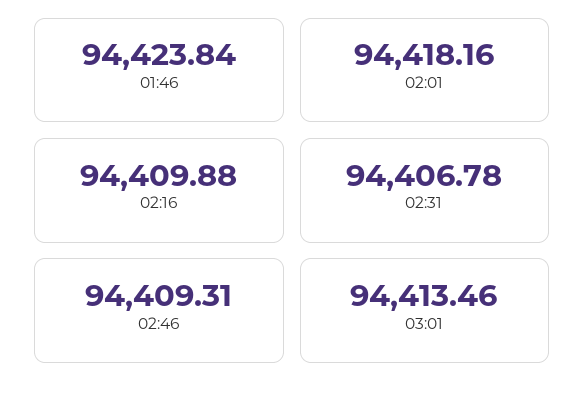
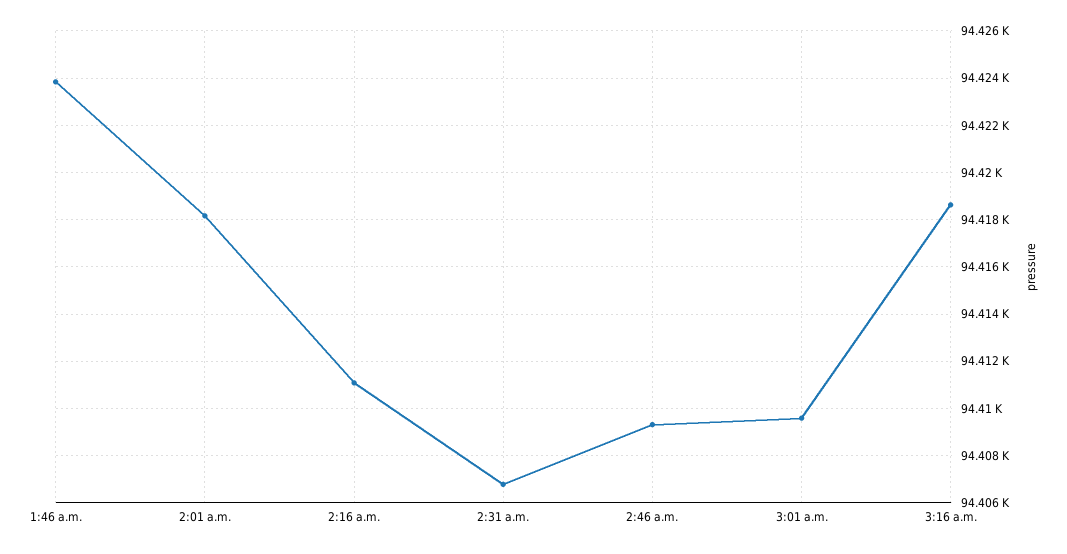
02:16: 94409.88 -> 94411
03:01: 94413.46 -> 94409.5
3:16 a.m.: none -> 94418.5

